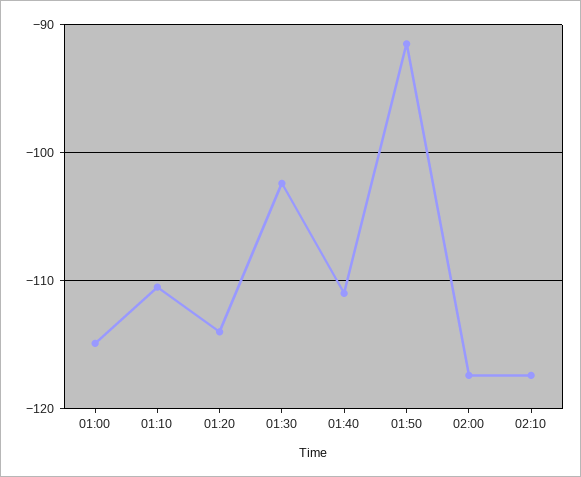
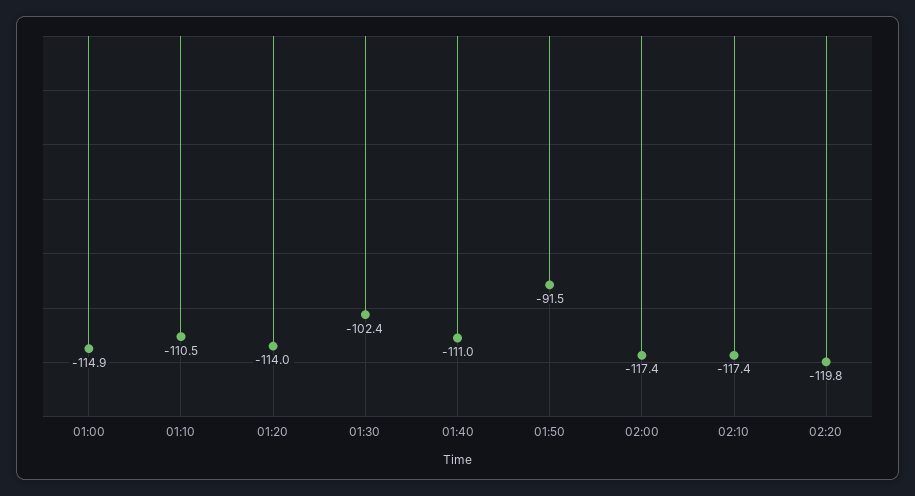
02:20: none -> -119.8

